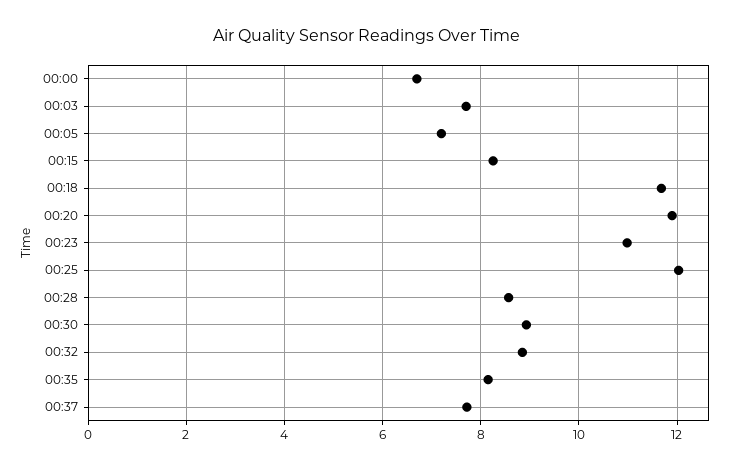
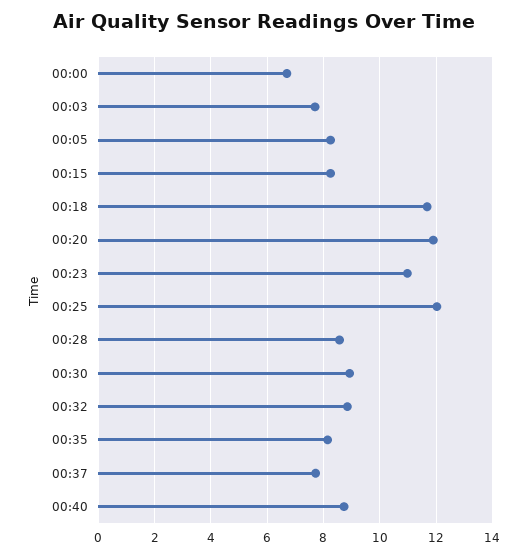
00:05: 7.2 -> 8.25
00:40: none -> 8.75

